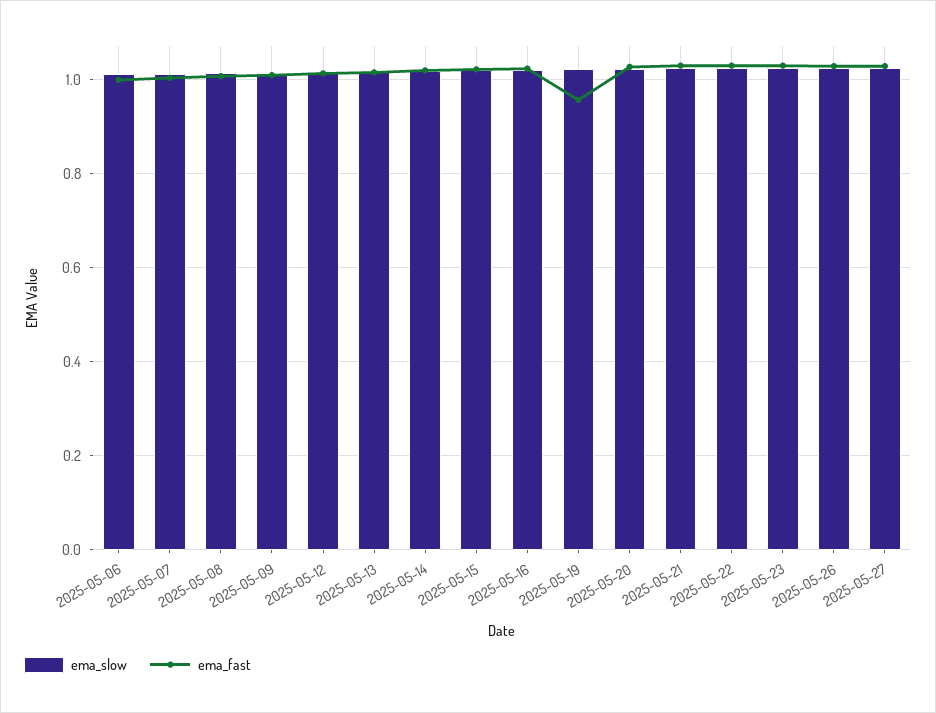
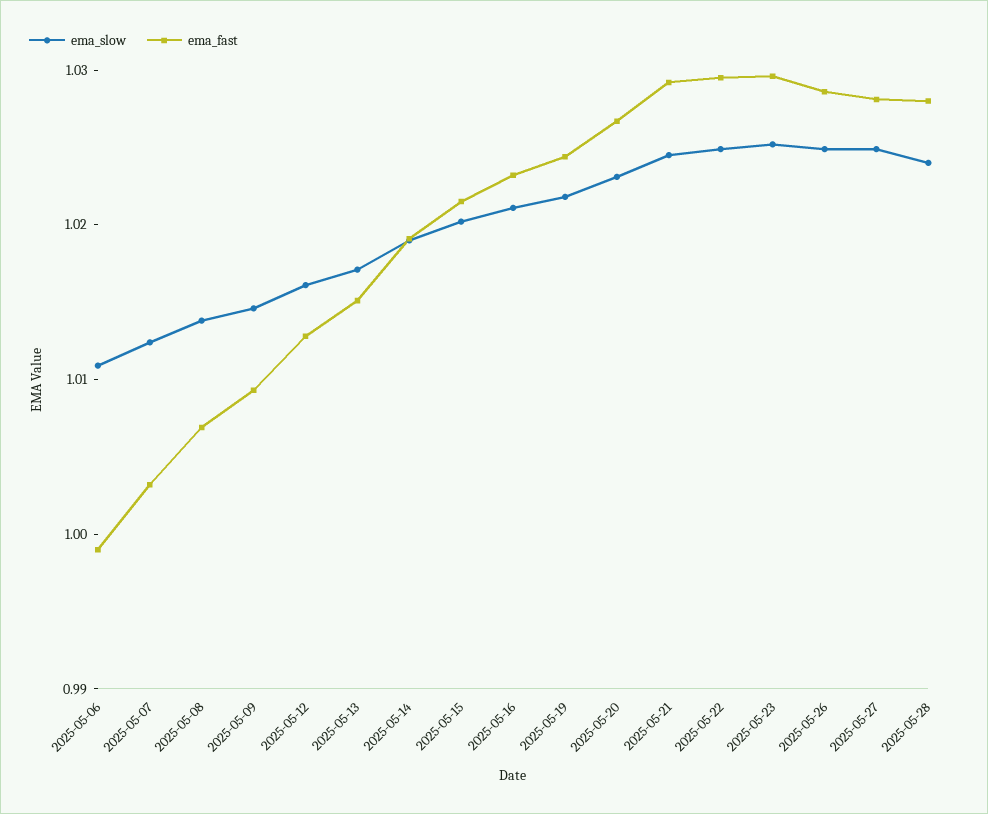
ema_fast, 2025-05-19: 0.96 -> 1.024
ema_slow, 2025-05-28: none -> 1.024
ema_fast, 2025-05-28: none -> 1.028

